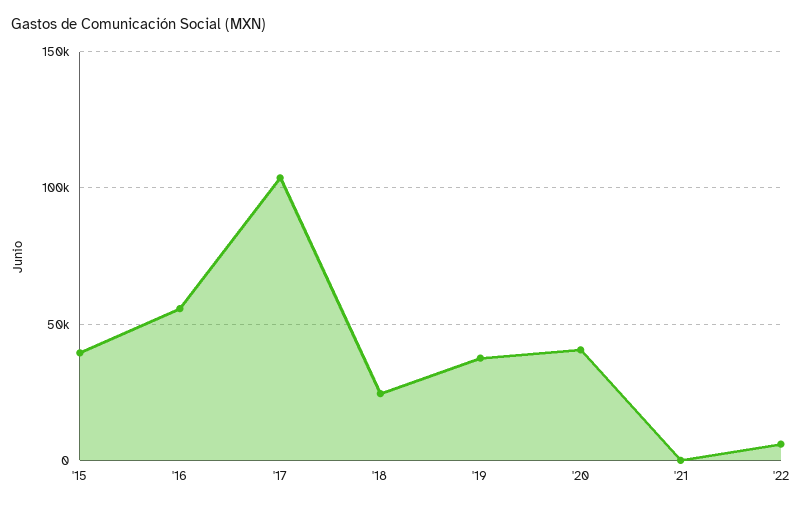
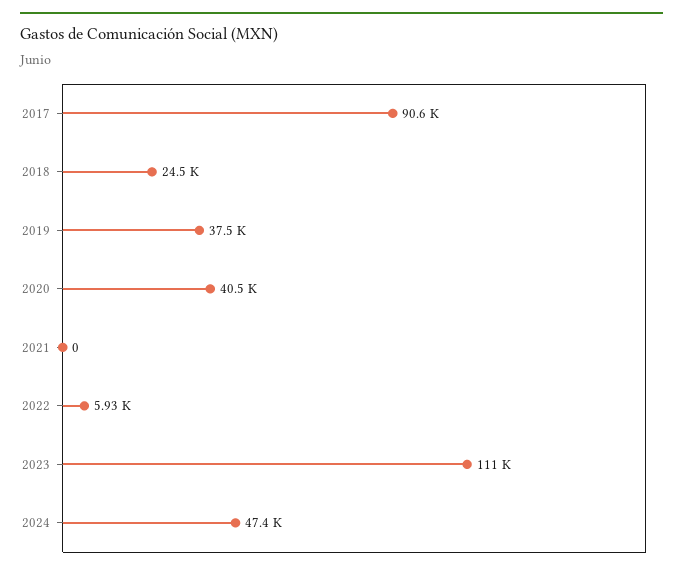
'15: 40000 -> none
'16: 55000 -> none
'17: 105000 -> 90600
2023: none -> 111000
2024: none -> 47400

